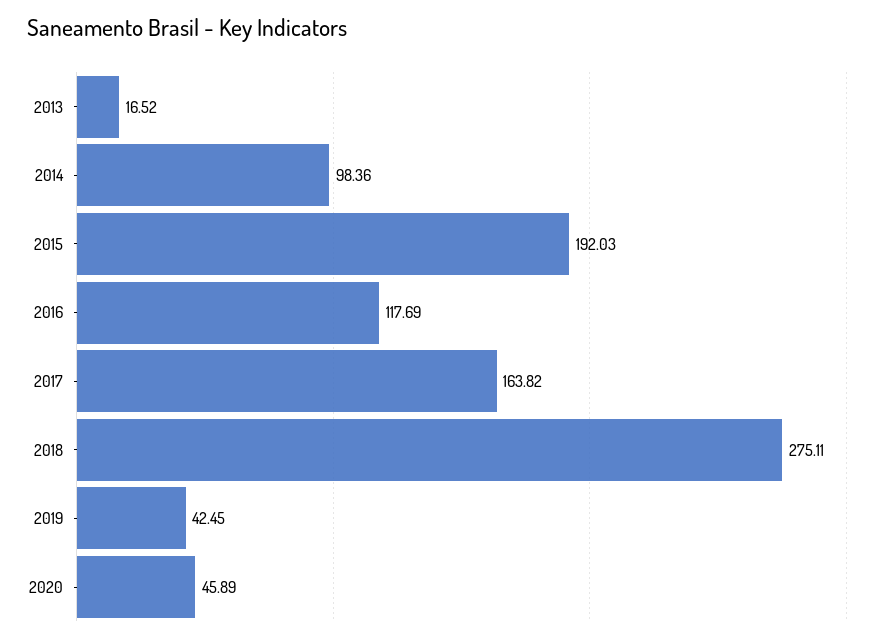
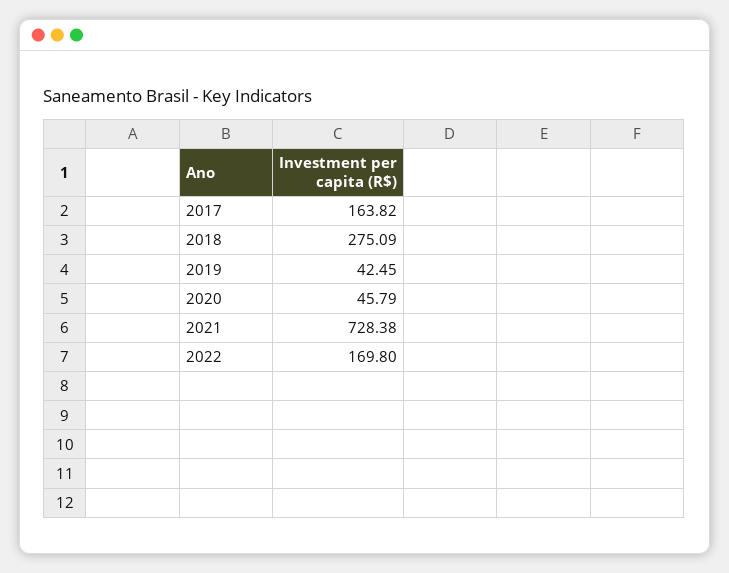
2013: 16.52 -> none
2014: 98.36 -> none
2015: 192.03 -> none
2016: 117.69 -> none
2018: 275.11 -> 275.09
2020: 45.89 -> 45.79
2021: none -> 728.38
2022: none -> 169.8

